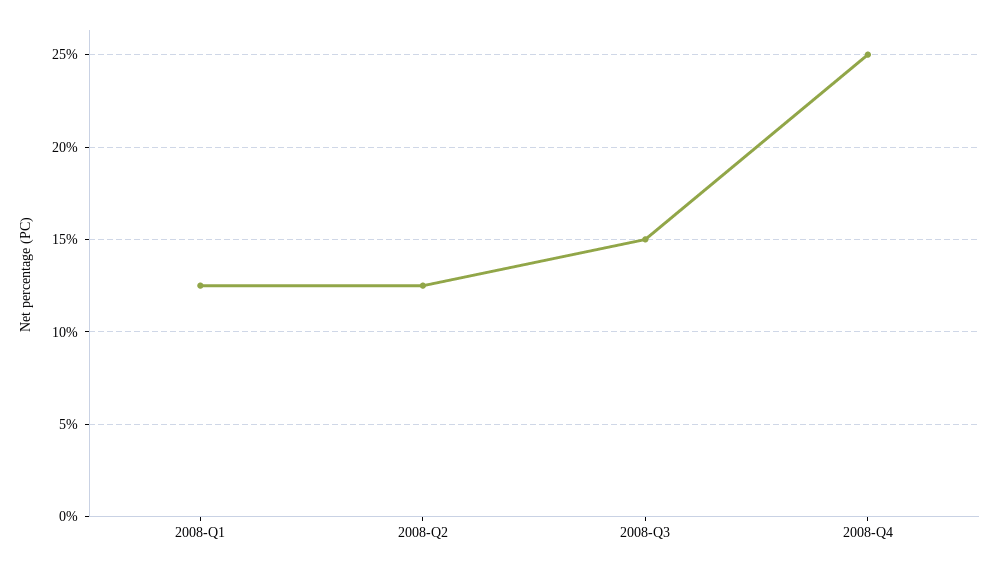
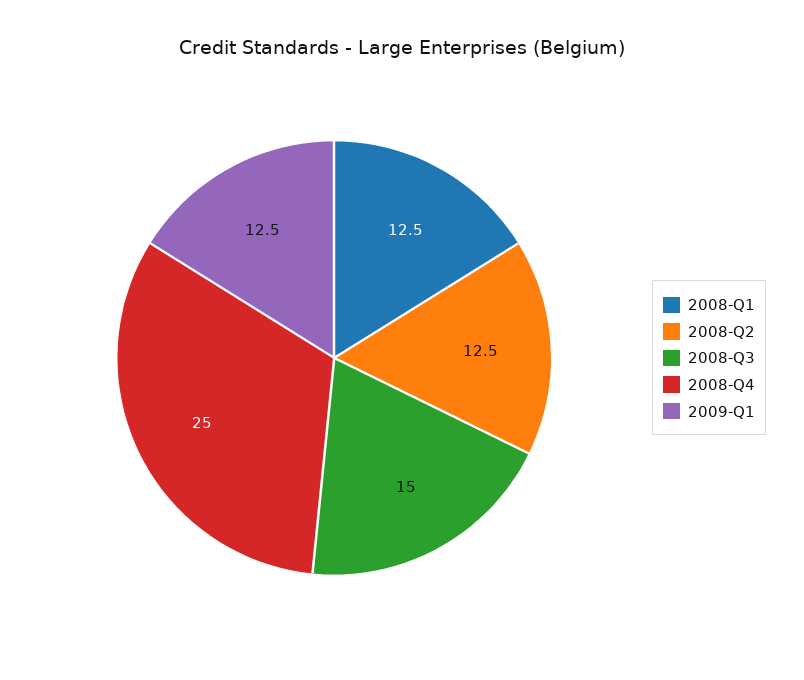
2009-Q1: none -> 12.5

